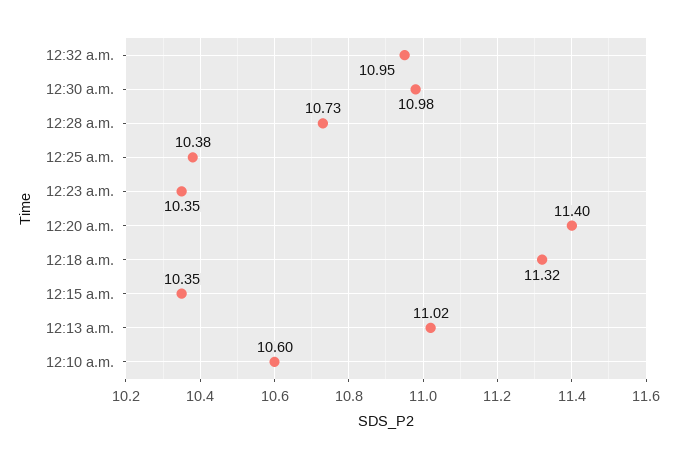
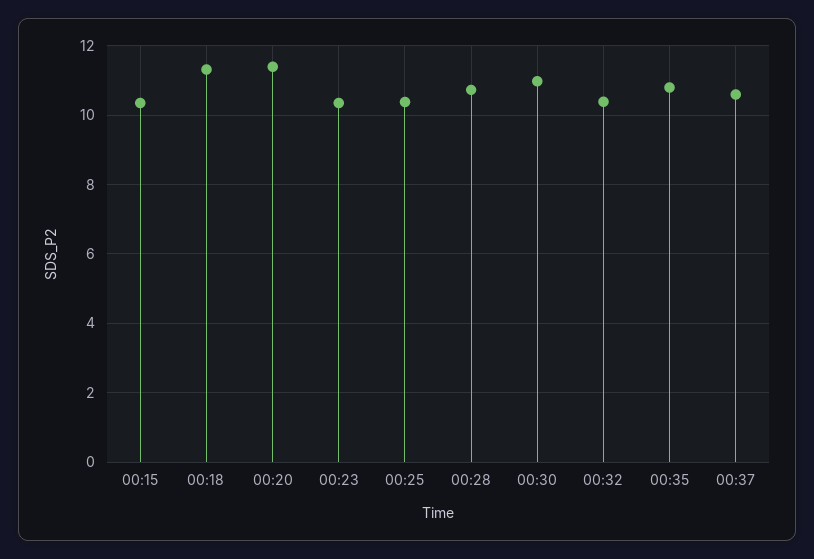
12:32 a.m.: 10.95 -> 10.4
12:13 a.m.: 11.02 -> none
12:10 a.m.: 10.6 -> none
00:35: none -> 10.8
00:37: none -> 10.6

